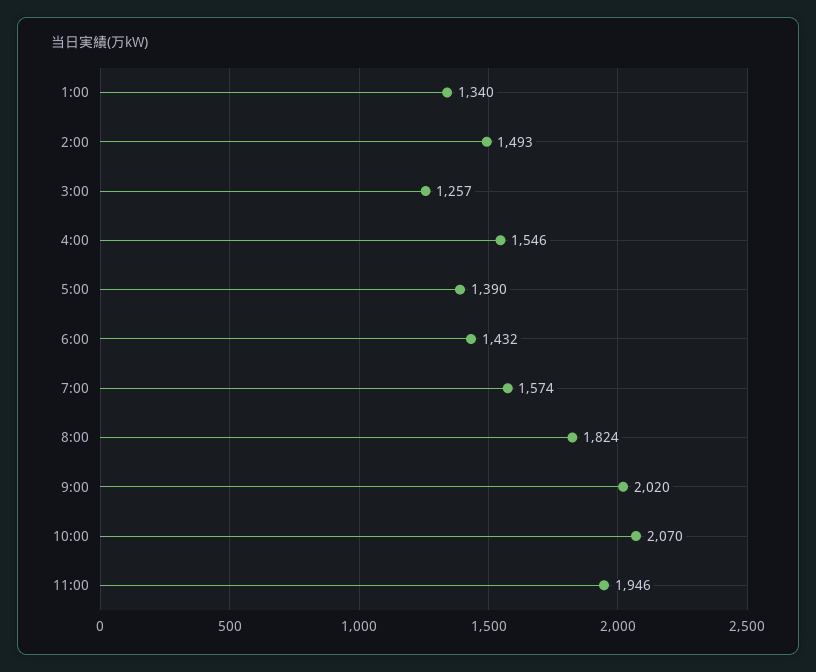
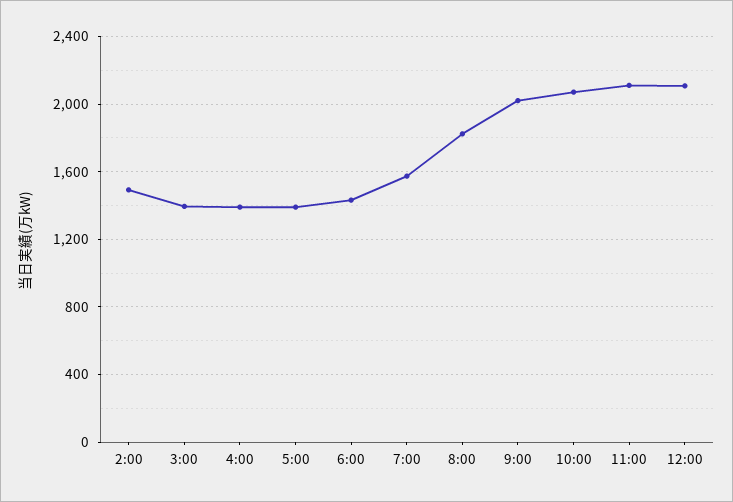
1:00: 1340 -> none
3:00: 1257 -> 1400
4:00: 1546 -> 1400
11:00: 1946 -> 2100
12:00: none -> 2100

